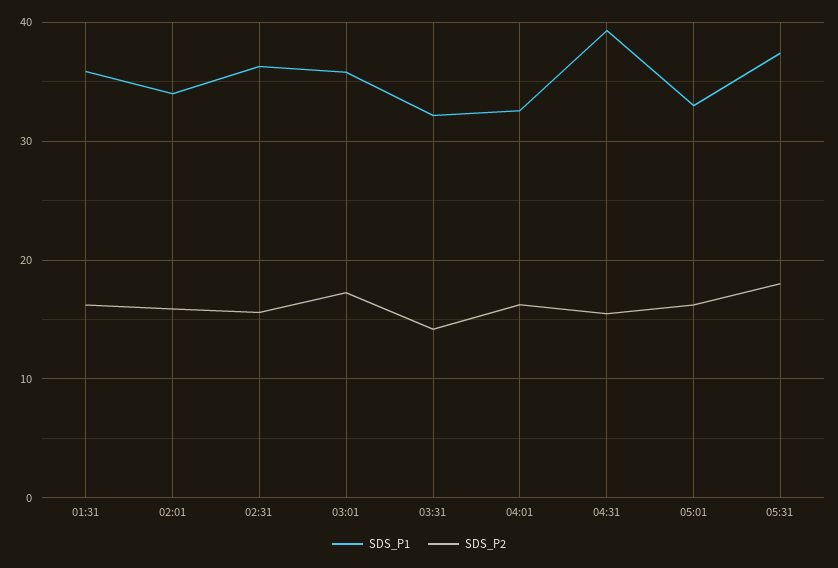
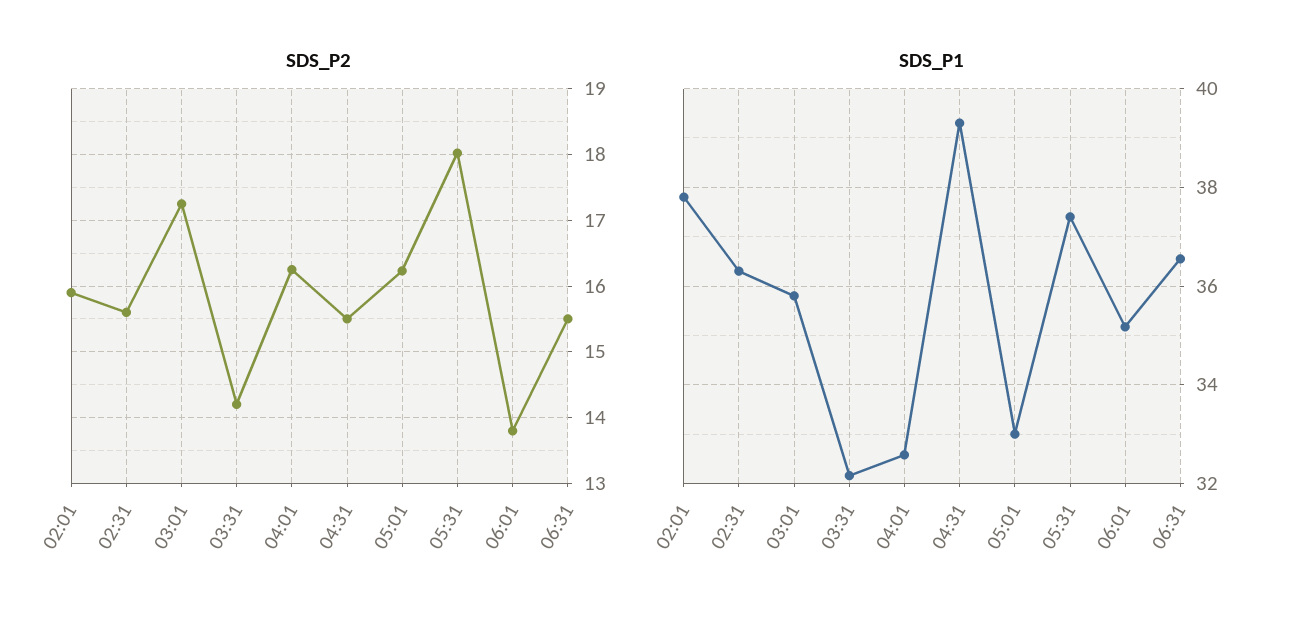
SDS_P1, 01:31: 36 -> none
SDS_P2, 01:31: 16 -> none
SDS_P1, 02:01: 34 -> 37.8
SDS_P2, 06:01: none -> 13.8
SDS_P2, 06:31: none -> 15.5
SDS_P1, 06:01: none -> 35.2
SDS_P1, 06:31: none -> 36.6

